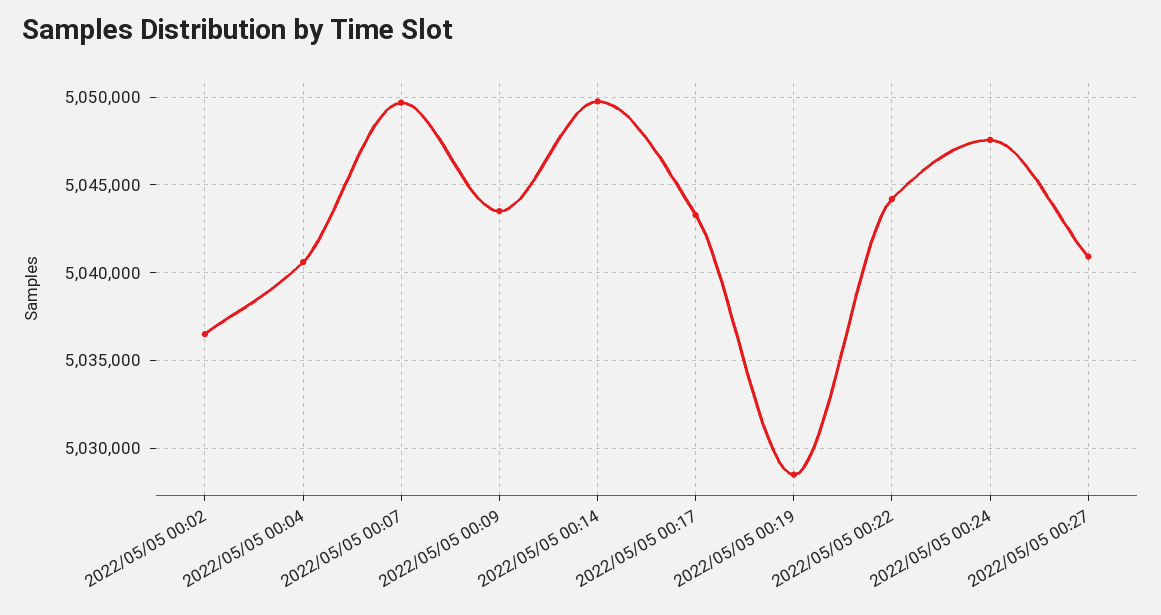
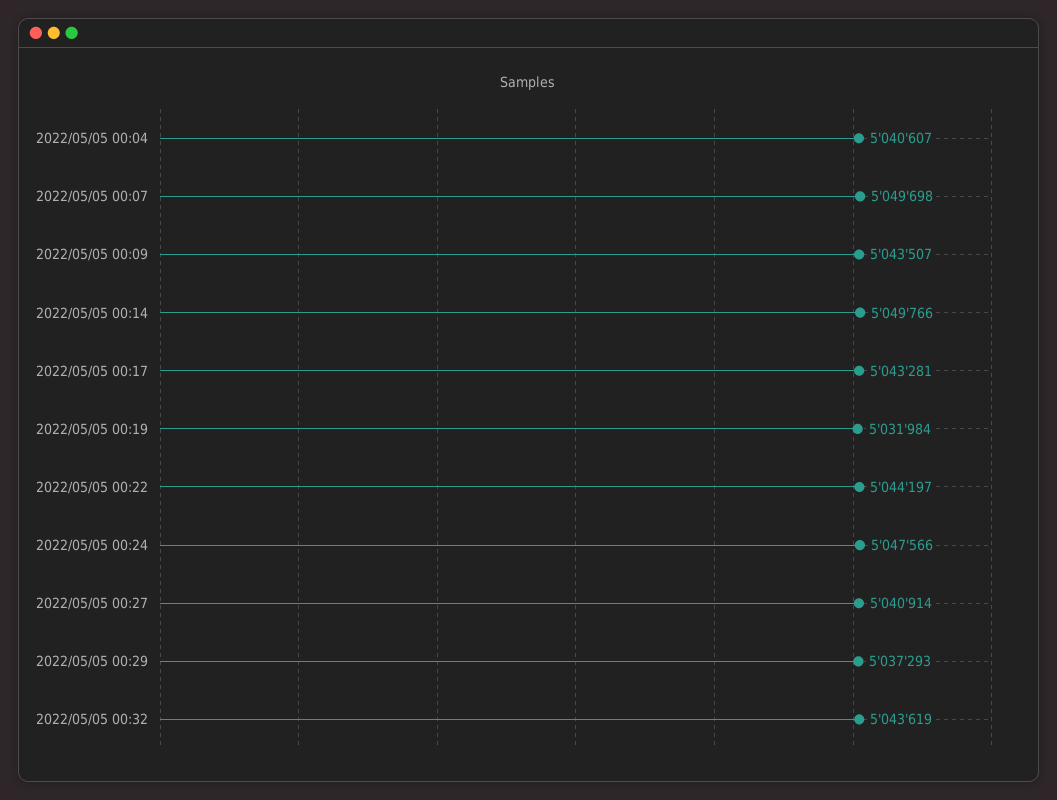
2022/05/05 00:02: 5036500 -> none
2022/05/05 00:19: 5028500 -> 5031984
2022/05/05 00:29: none -> 5037293
2022/05/05 00:32: none -> 5043619

